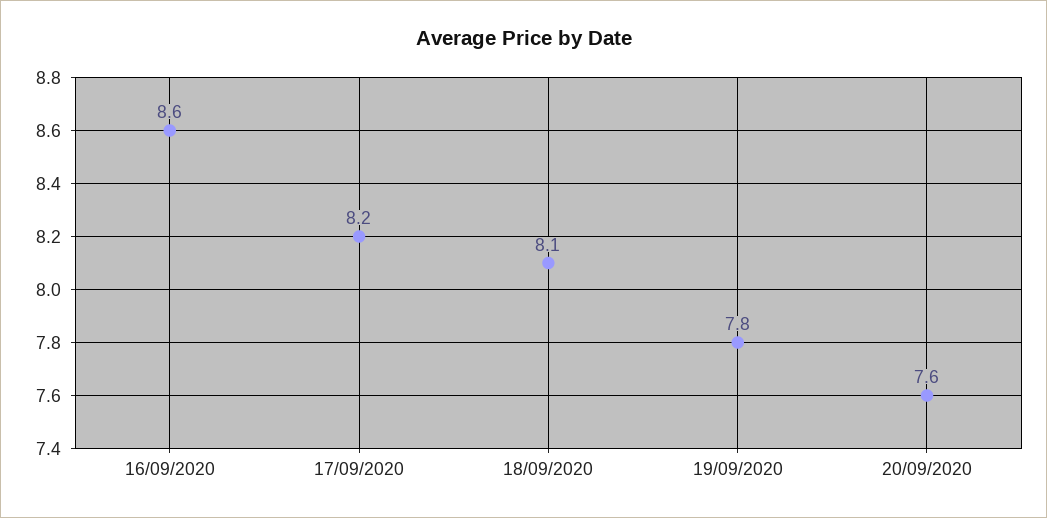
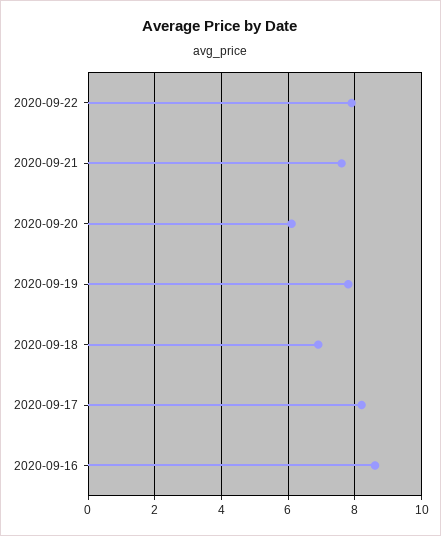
18/09/2020: 8.1 -> 7
20/09/2020: 7.6 -> 6
2020-09-22: none -> 8
2020-09-21: none -> 7.5

